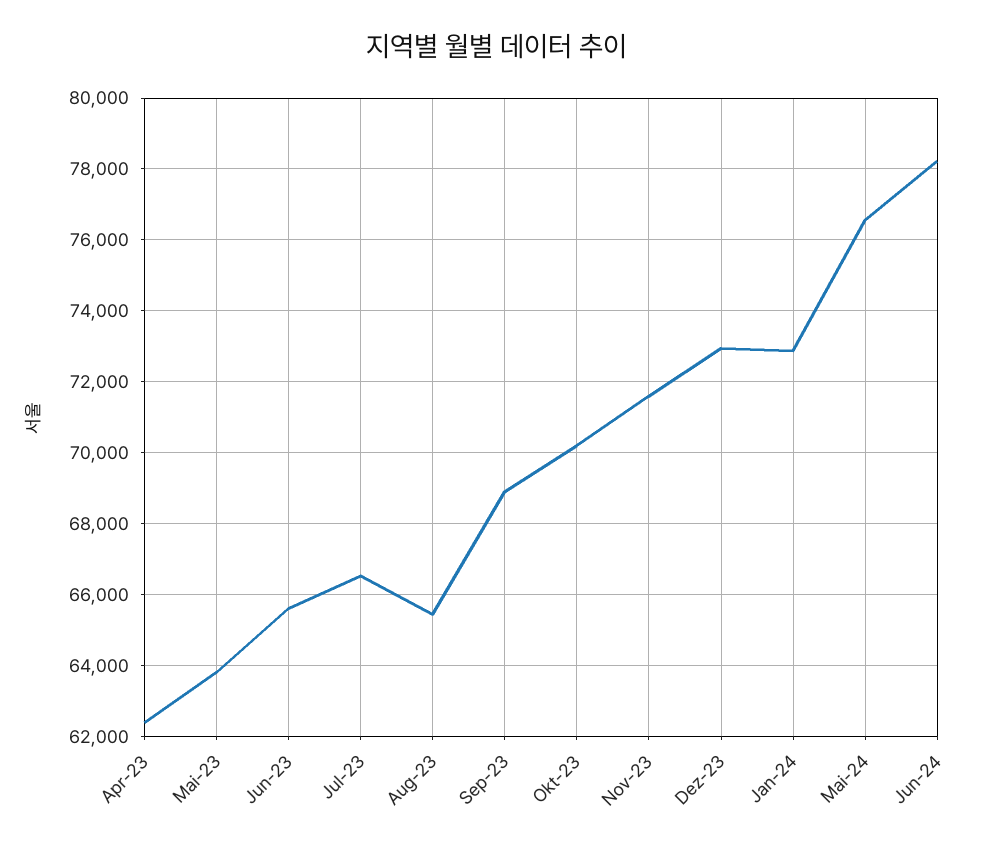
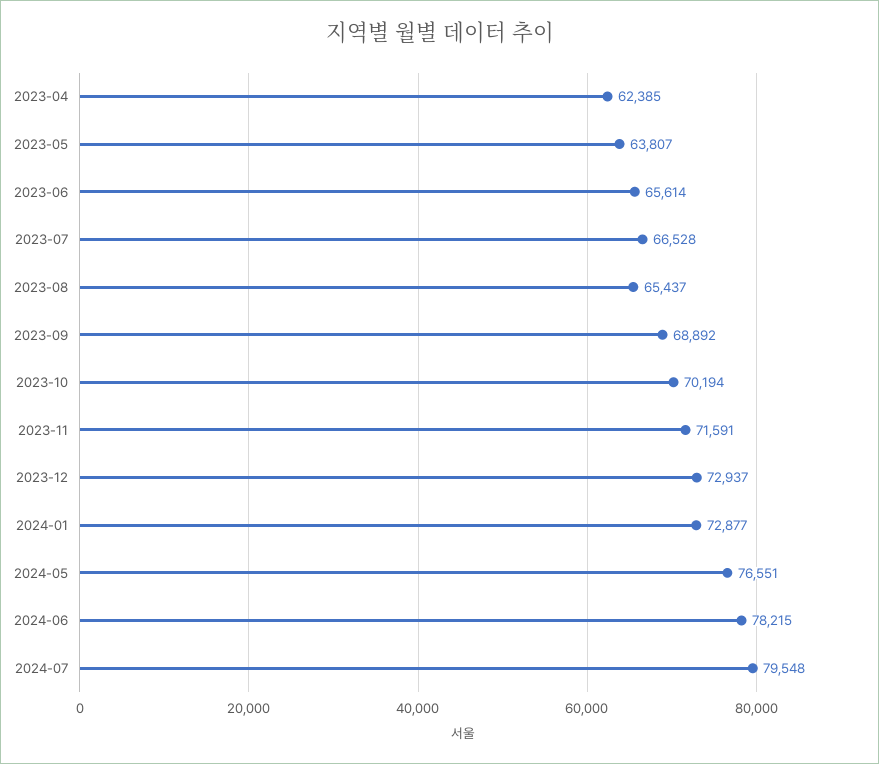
2024-07: none -> 79548

